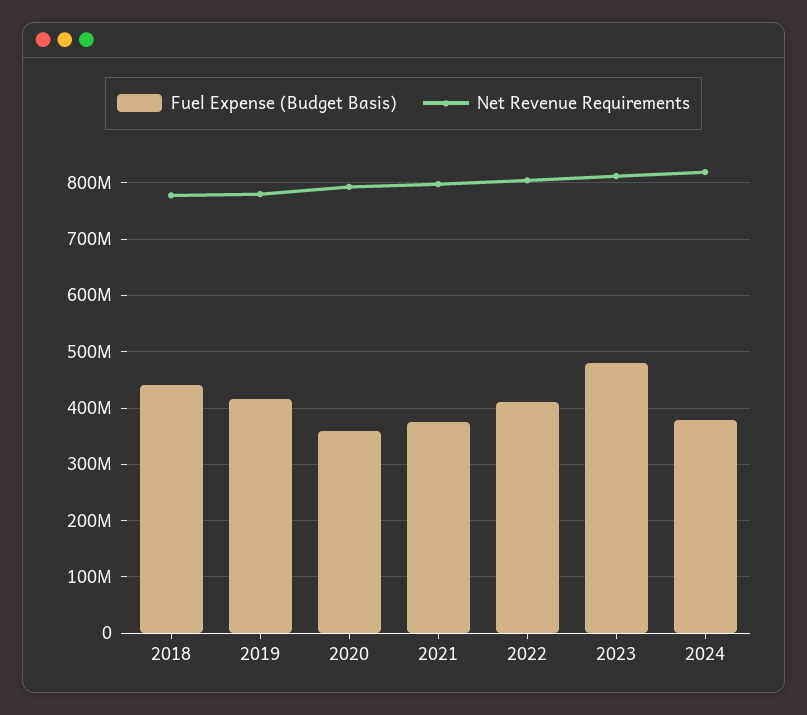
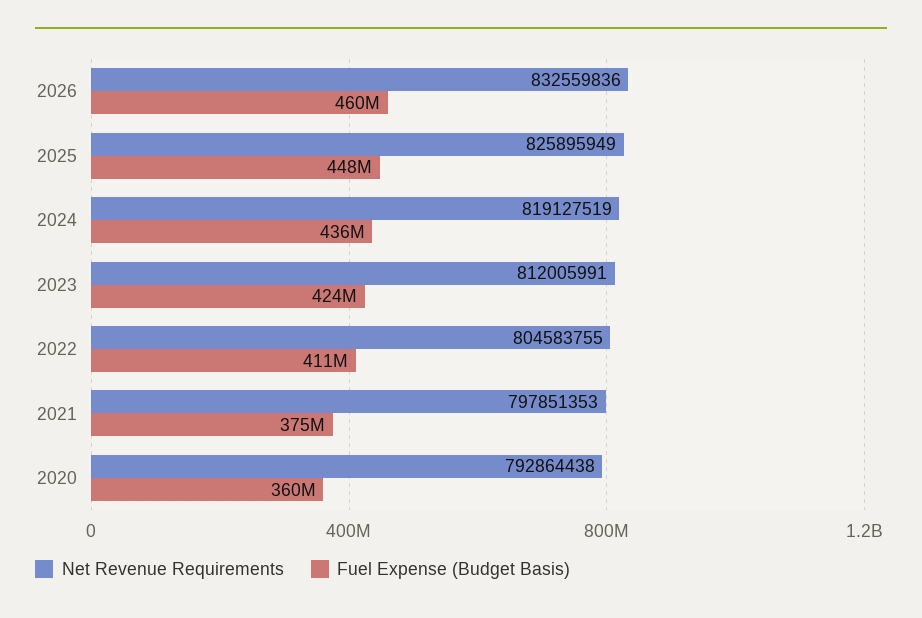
Fuel Expense (Budget Basis), 2018: 440000000 -> none
Net Revenue Requirements, 2018: 780000000 -> none
Fuel Expense (Budget Basis), 2019: 420000000 -> none
Net Revenue Requirements, 2019: 780000000 -> none
Fuel Expense (Budget Basis), 2023: 480000000 -> 424000000
Fuel Expense (Budget Basis), 2024: 380000000 -> 436000000
Net Revenue Requirements, 2026: none -> 832559836
Fuel Expense (Budget Basis), 2026: none -> 460000000
Net Revenue Requirements, 2025: none -> 825895949
Fuel Expense (Budget Basis), 2025: none -> 448000000

